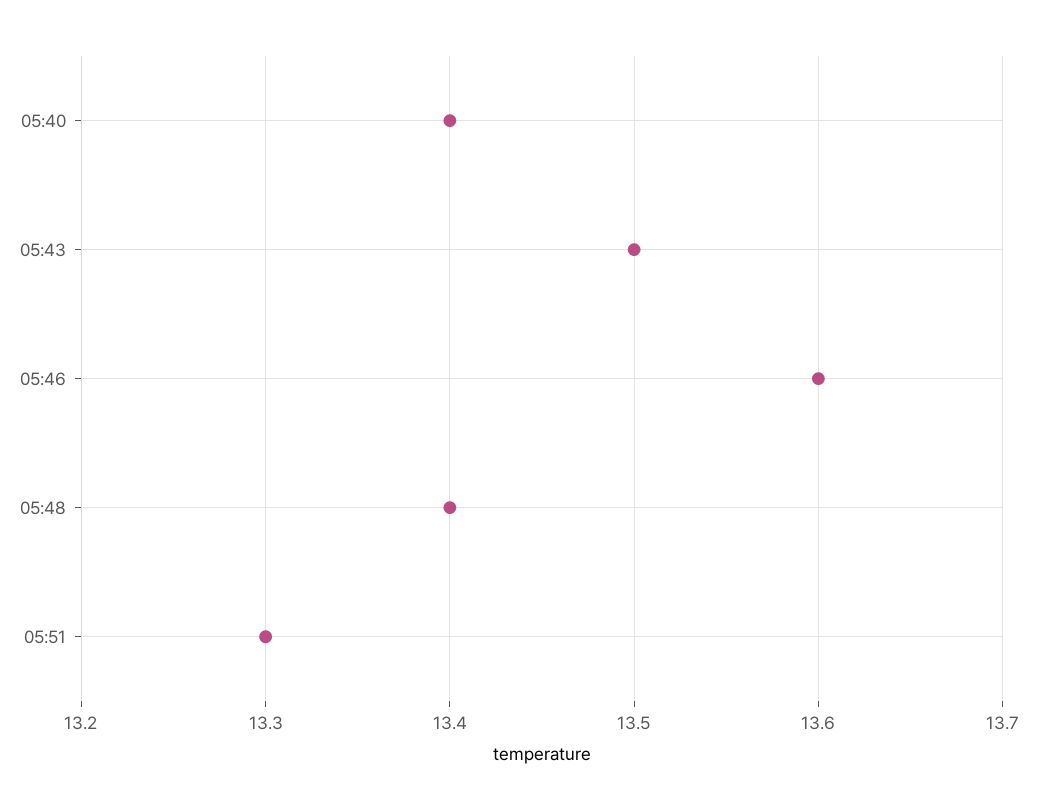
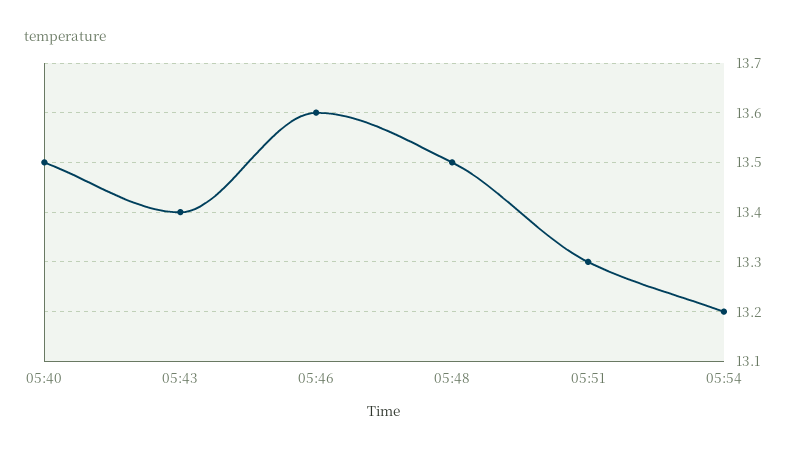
05:40: 13.4 -> 13.5
05:43: 13.5 -> 13.4
05:48: 13.4 -> 13.5
05:54: none -> 13.2

